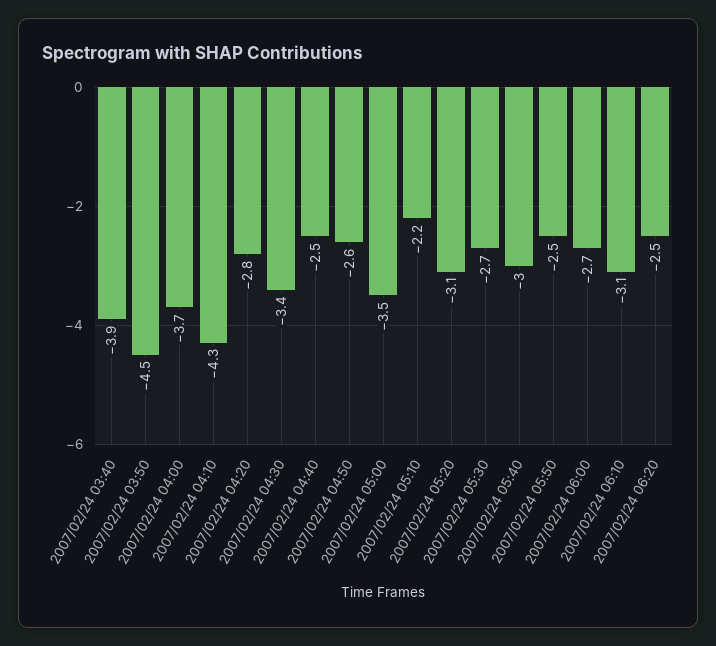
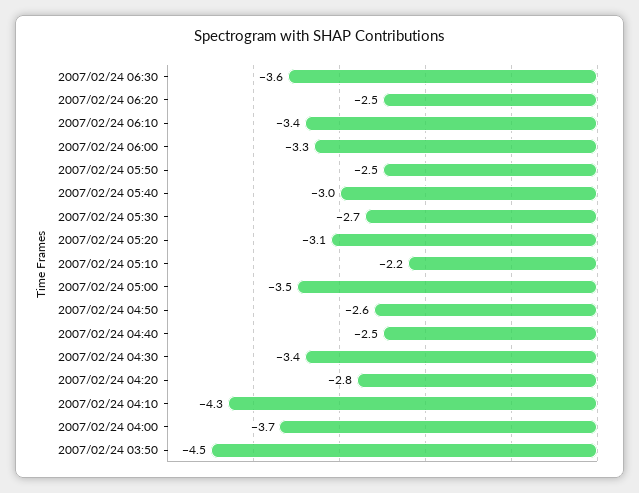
2007/02/24 03:40: -3.9 -> none
2007/02/24 06:00: -2.7 -> -3.3
2007/02/24 06:10: -3.1 -> -3.4
2007/02/24 06:30: none -> -3.6

